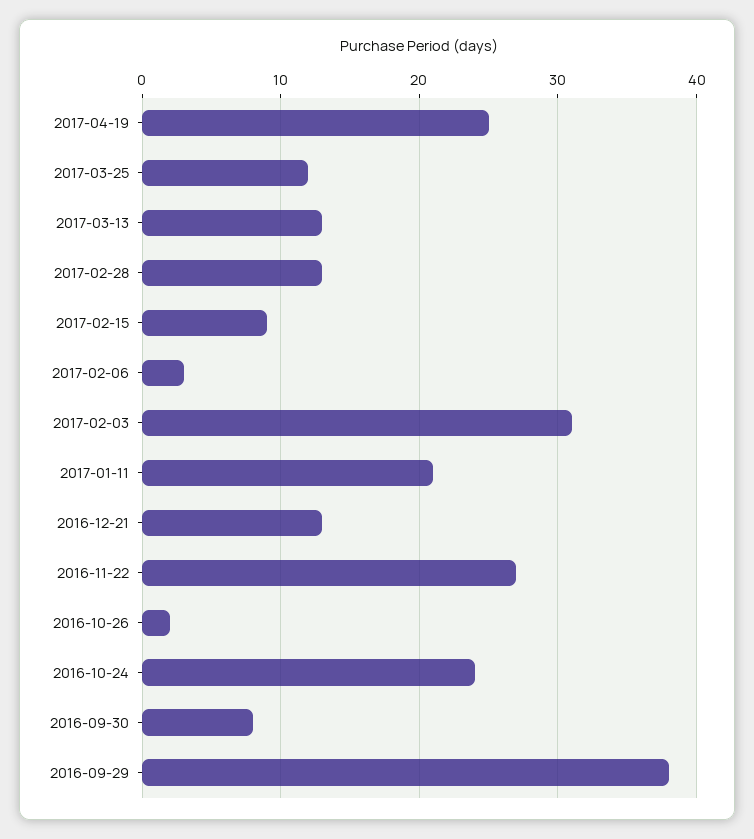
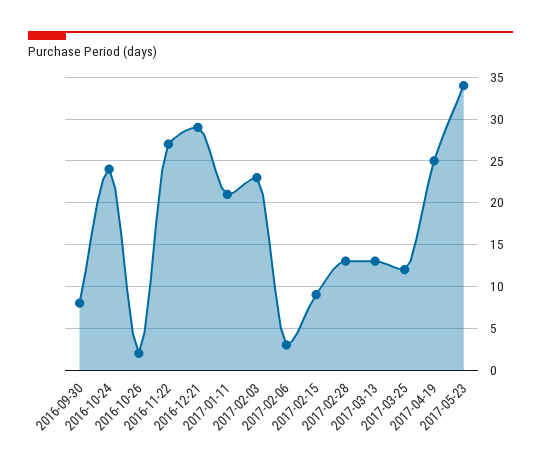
2017-02-03: 31 -> 23
2016-12-21: 13 -> 29
2016-09-29: 38 -> none
2017-05-23: none -> 34

